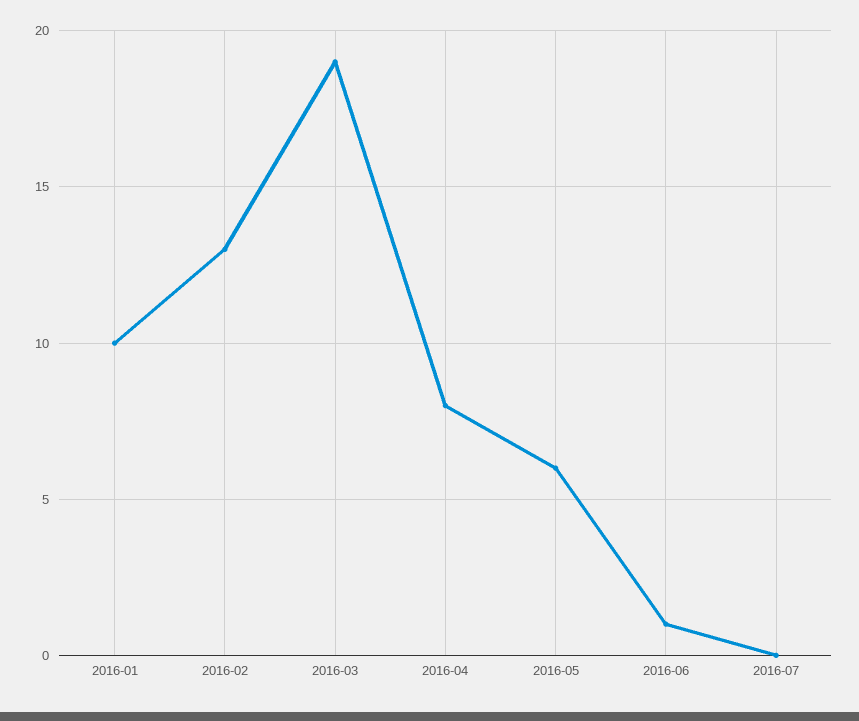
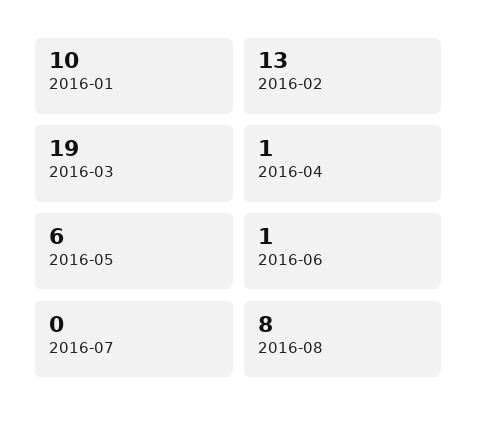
2016-04: 8 -> 1
2016-08: none -> 8

